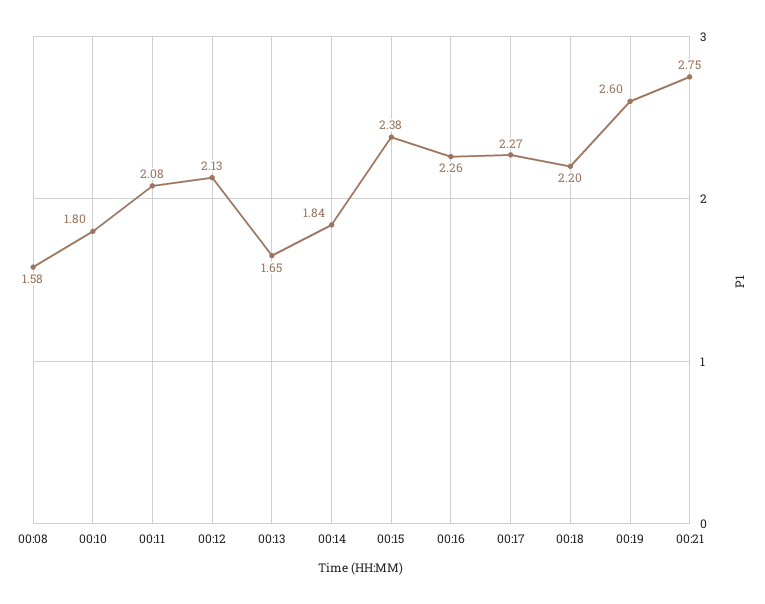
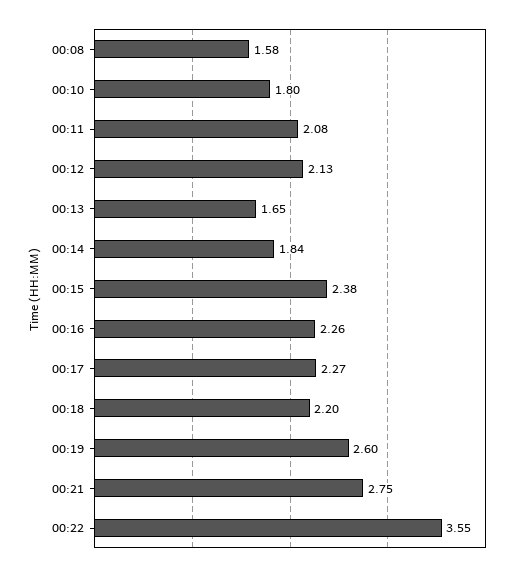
00:22: none -> 3.55

